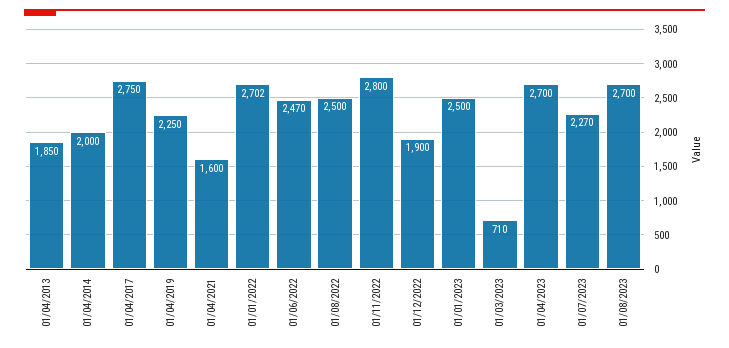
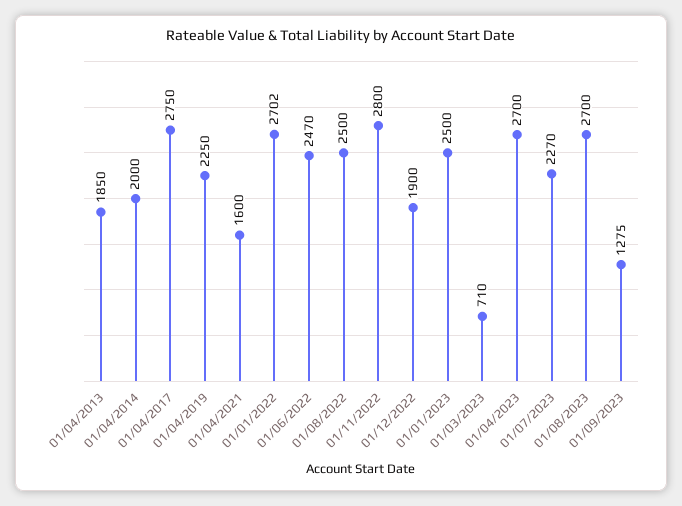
01/09/2023: none -> 1275

